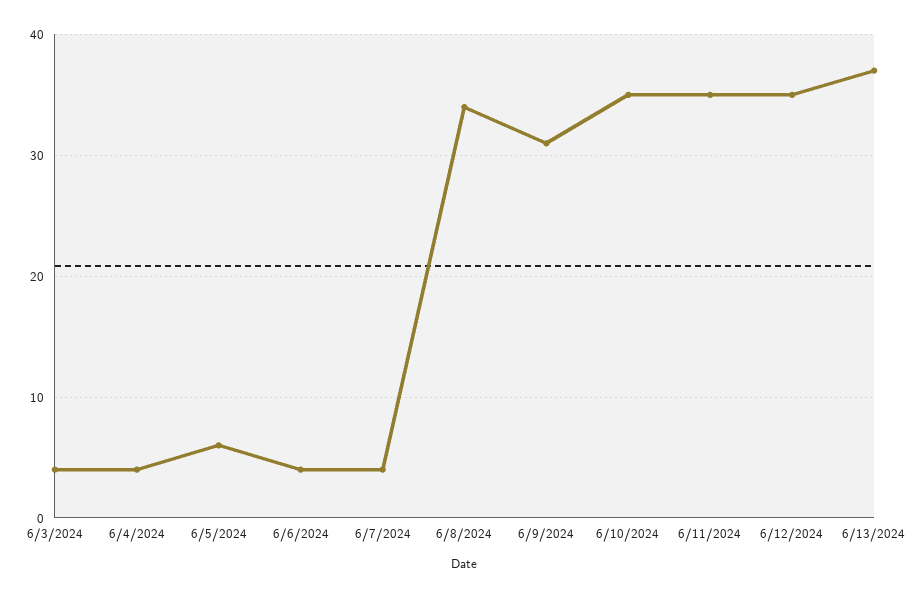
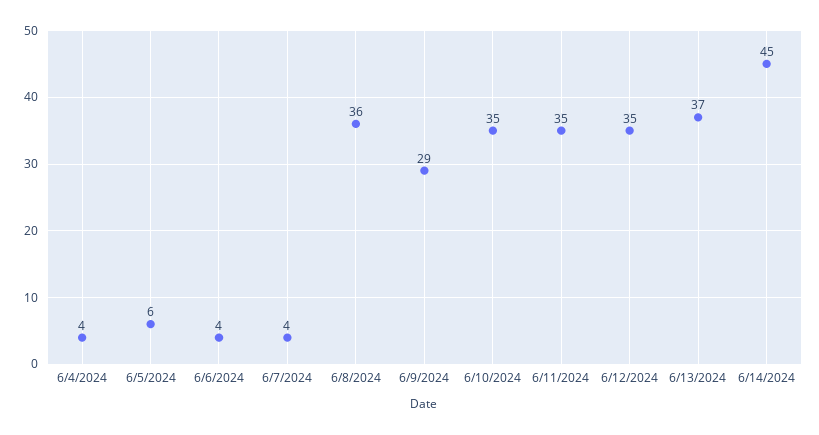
6/3/2024: 4 -> none
6/8/2024: 34 -> 36
6/9/2024: 31 -> 29
6/14/2024: none -> 45

